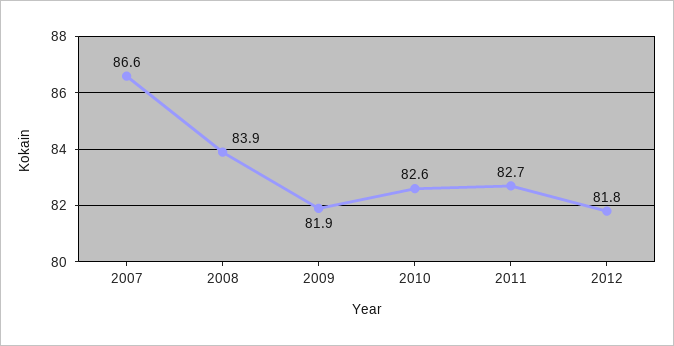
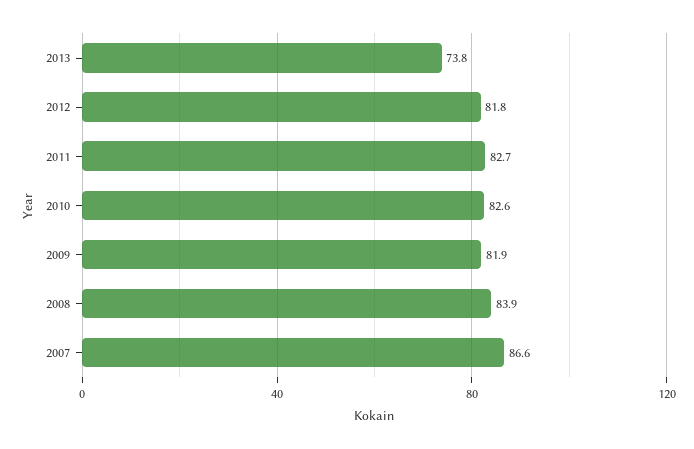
2013: none -> 73.8

